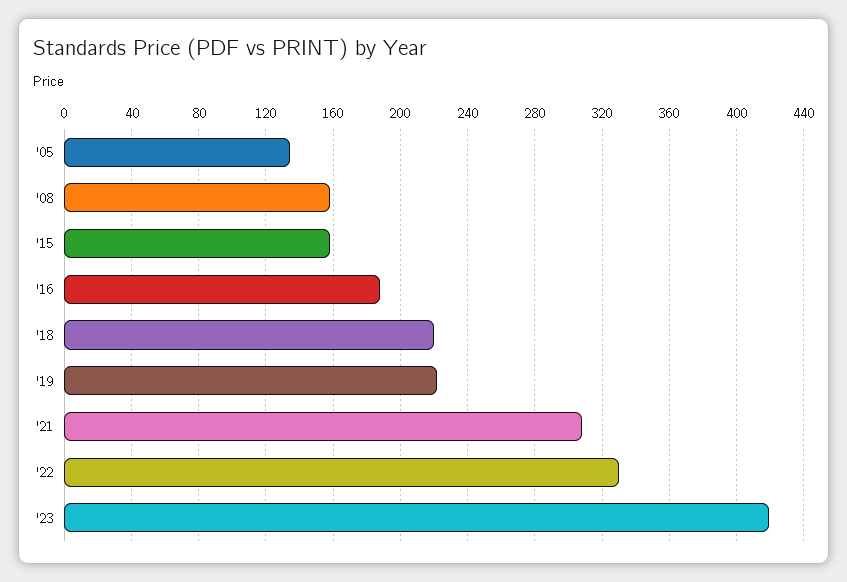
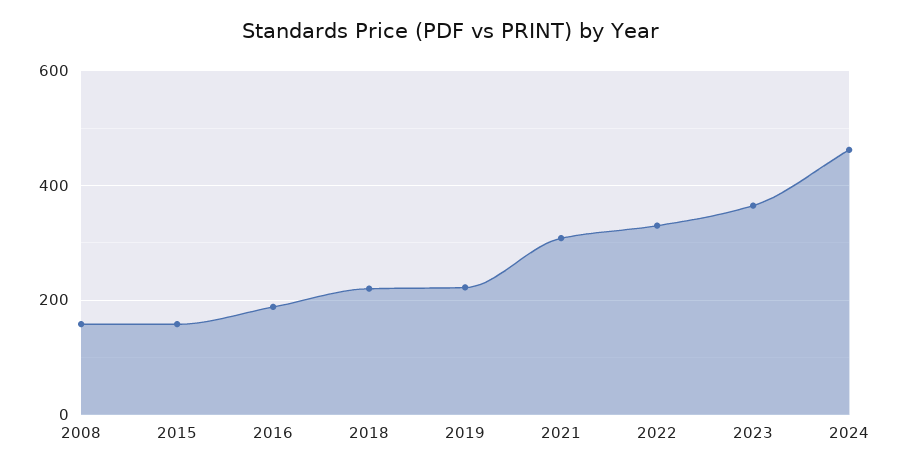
'05: 135 -> none
'23: 420 -> 360
2024: none -> 460

